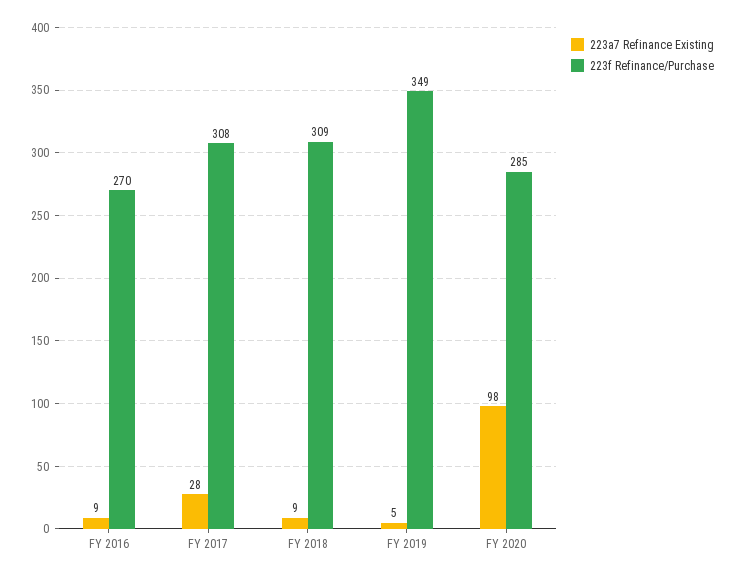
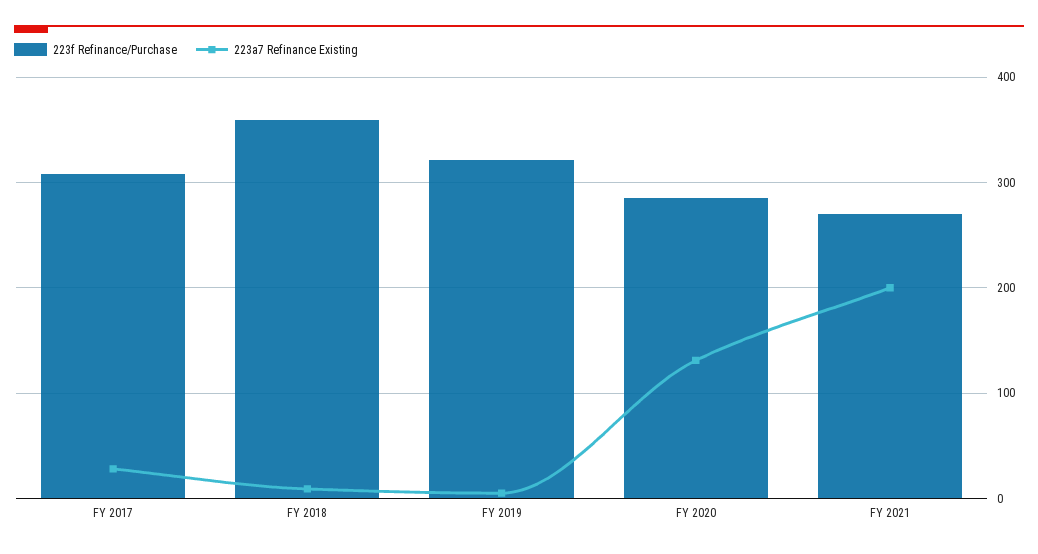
223a7 Refinance Existing, FY 2016: 9 -> none
223f Refinance/Purchase, FY 2016: 270 -> none
223f Refinance/Purchase, FY 2018: 309 -> 360
223f Refinance/Purchase, FY 2019: 349 -> 320
223a7 Refinance Existing, FY 2020: 98 -> 130
223f Refinance/Purchase, FY 2021: none -> 270
223a7 Refinance Existing, FY 2021: none -> 200

